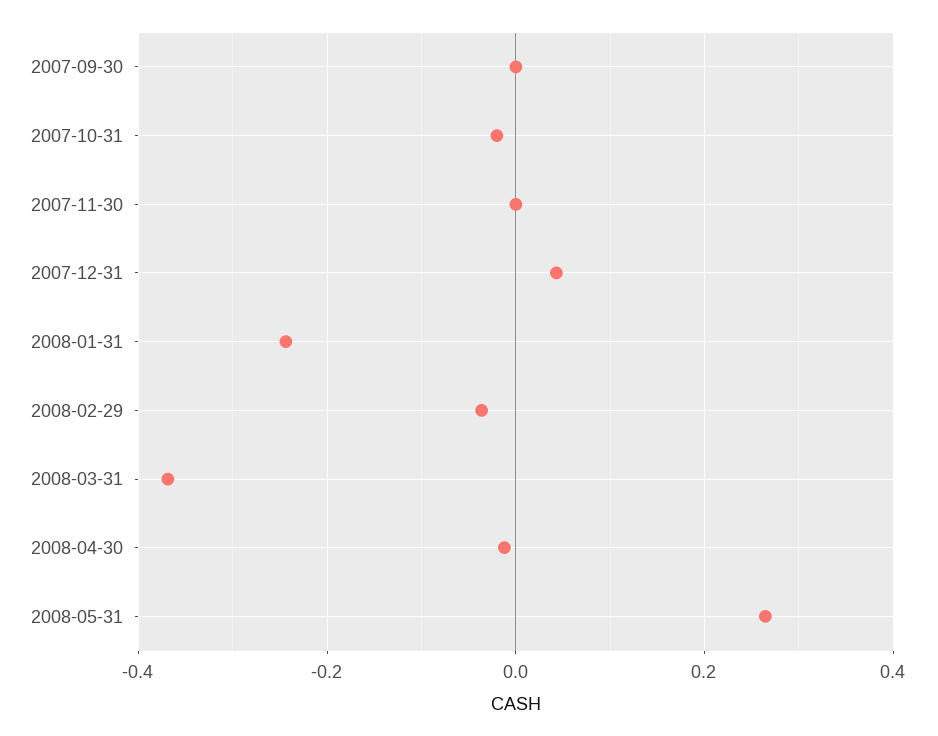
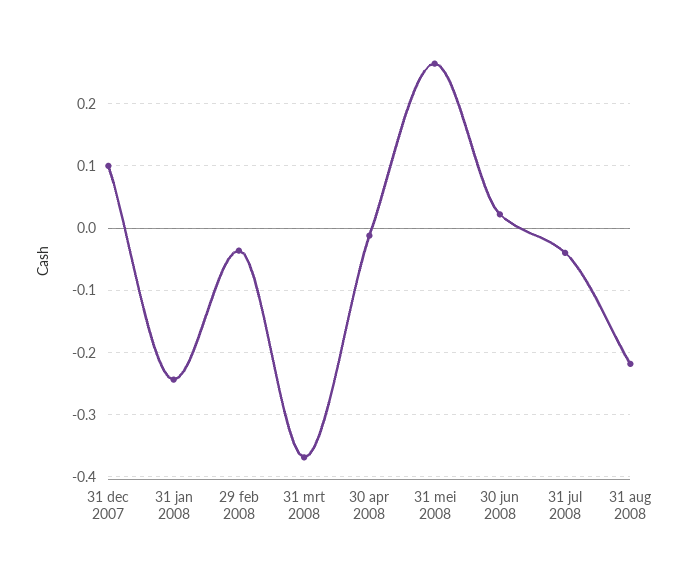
2007-09-30: 0 -> none
2007-10-31: -0.02 -> none
2007-11-30: 0 -> none
2007-12-31: 0.04 -> 0.1
30 jun 2008: none -> 0.02
31 jul 2008: none -> -0.04
31 aug 2008: none -> -0.22

